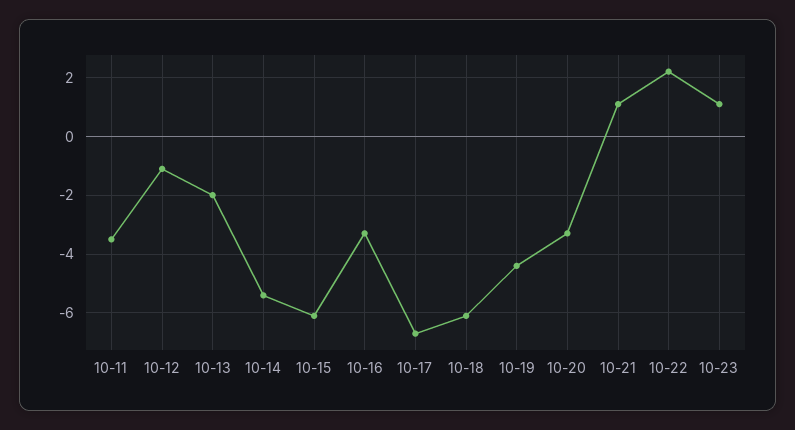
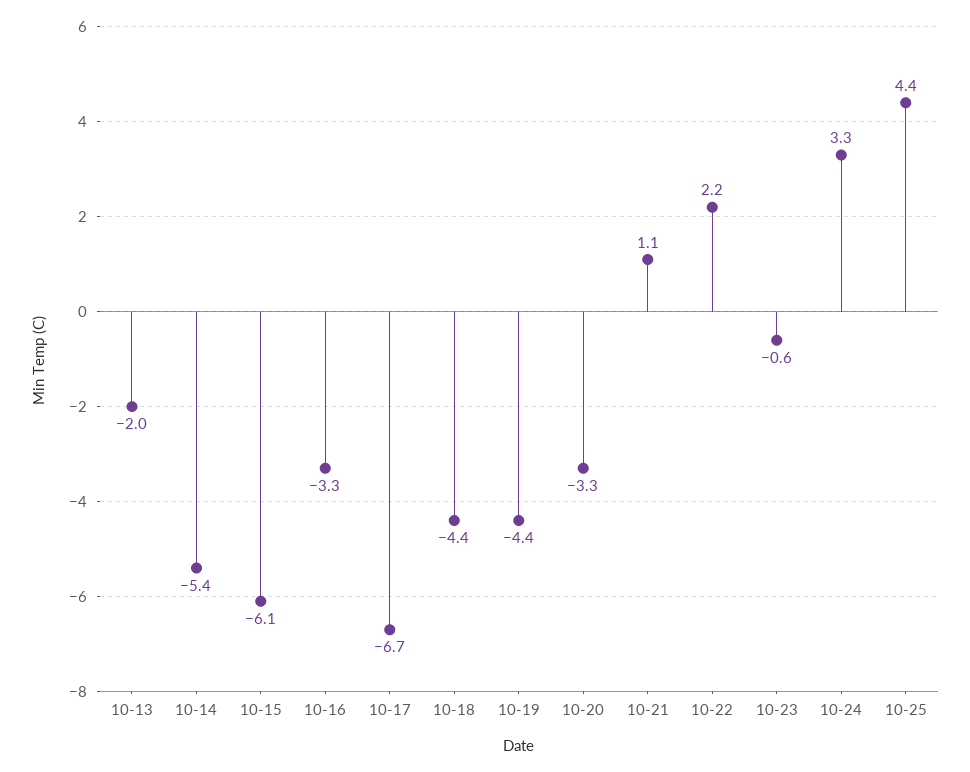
10-11: -3.5 -> none
10-12: -1 -> none
10-18: -6 -> -4.4
10-23: 1 -> -0.6
10-24: none -> 3.3
10-25: none -> 4.4

